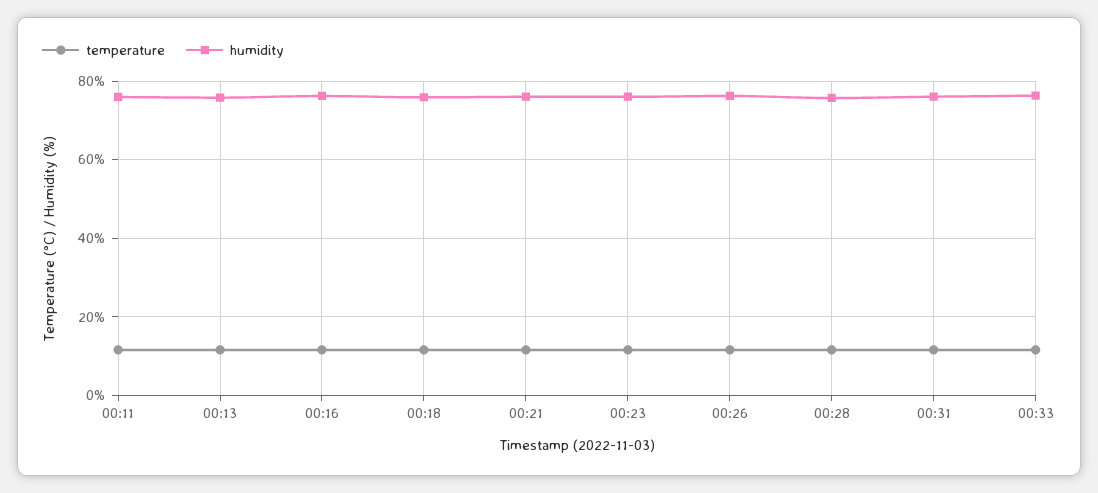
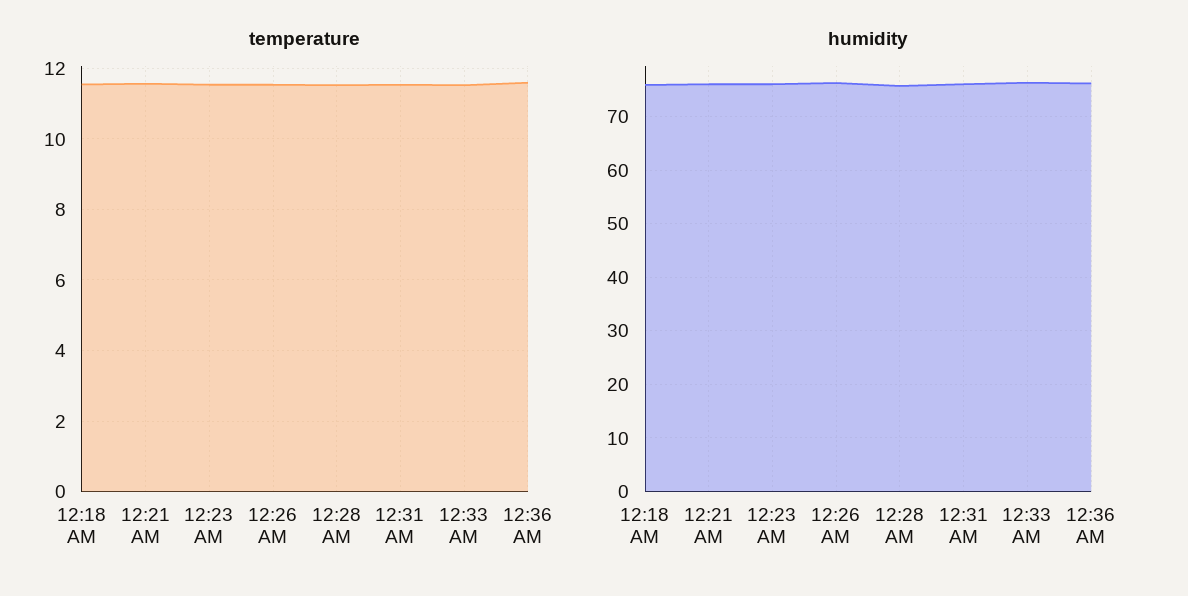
temperature, 00:11: 12 -> none
humidity, 00:11: 76 -> none
temperature, 00:13: 12 -> none
humidity, 00:13: 76 -> none
temperature, 00:16: 12 -> none
humidity, 00:16: 76 -> none
temperature, 12:36 AM: none -> 11.6
humidity, 12:36 AM: none -> 76

